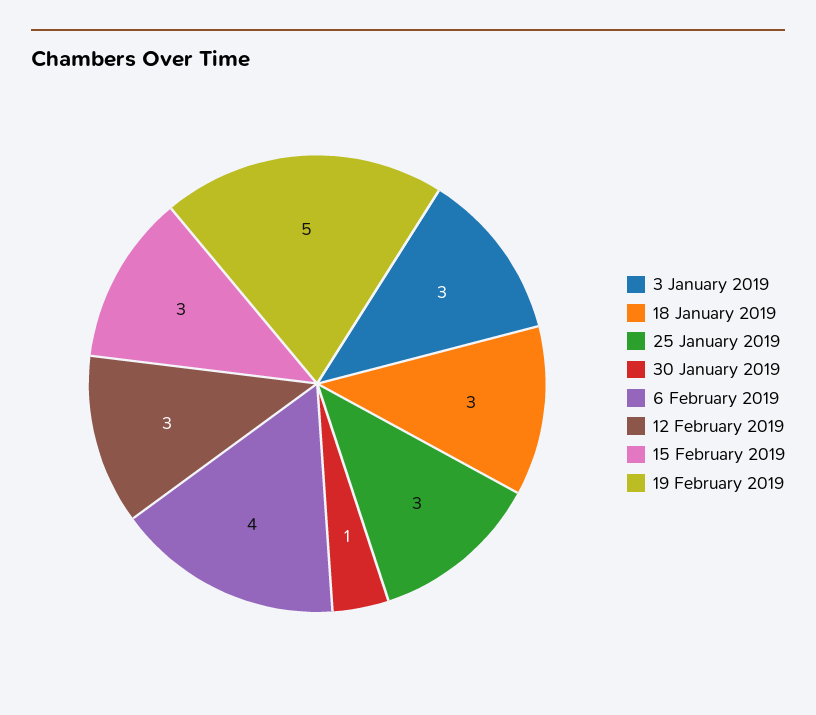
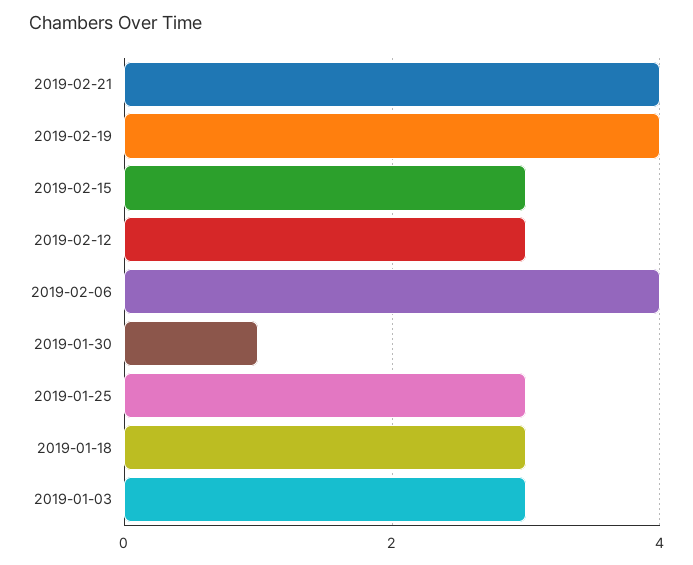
19 February 2019: 5 -> 4
2019-02-21: none -> 4

